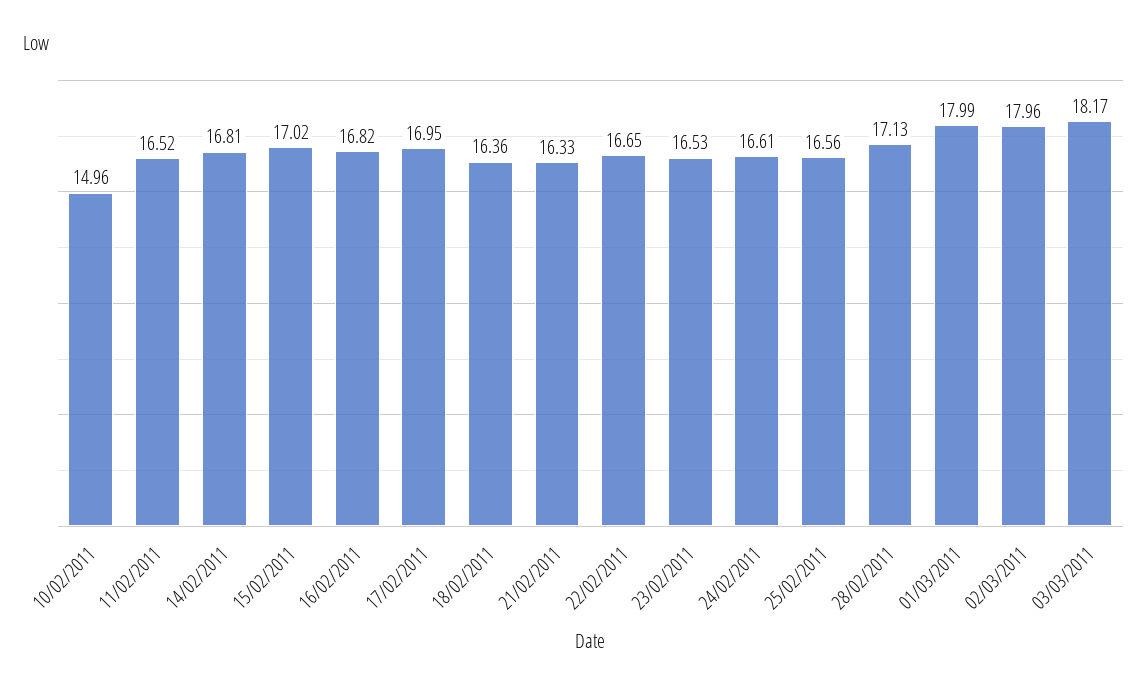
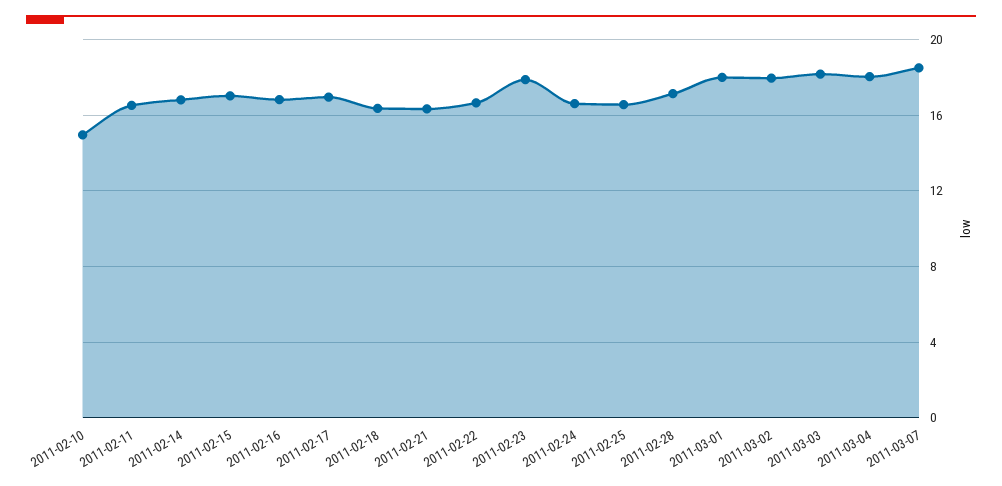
23/02/2011: 16.53 -> 18
2011-03-04: none -> 18
2011-03-07: none -> 18.5

